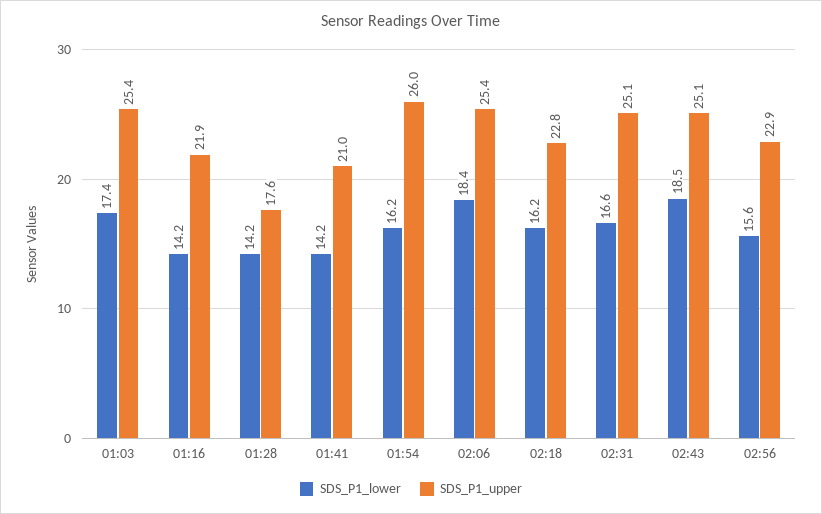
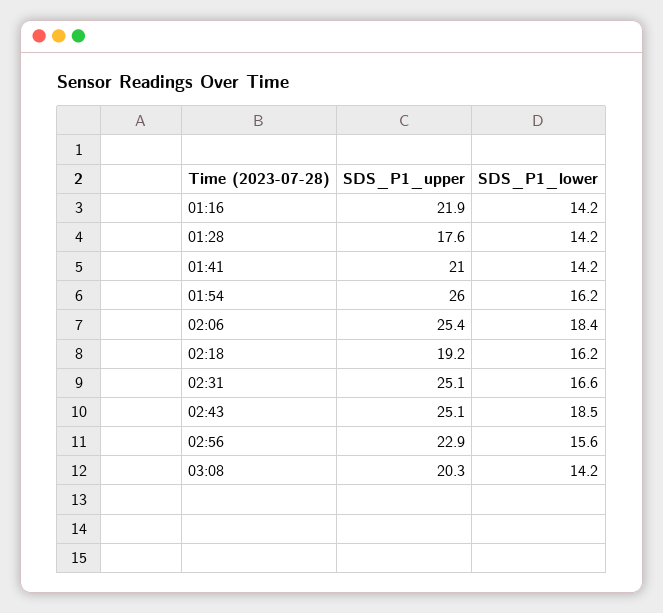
SDS_P1_lower, 01:03: 17.4 -> none
SDS_P1_upper, 01:03: 25.4 -> none
SDS_P1_upper, 02:18: 22.8 -> 19.2
SDS_P1_upper, 03:08: none -> 20.3
SDS_P1_lower, 03:08: none -> 14.2

